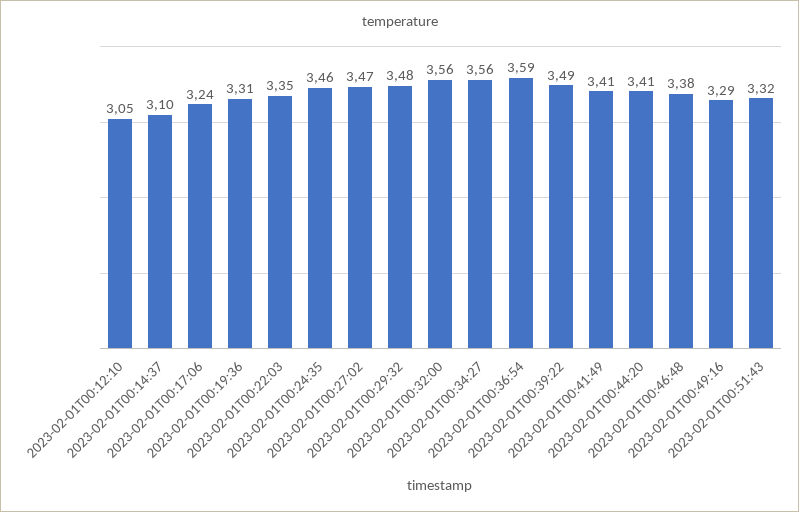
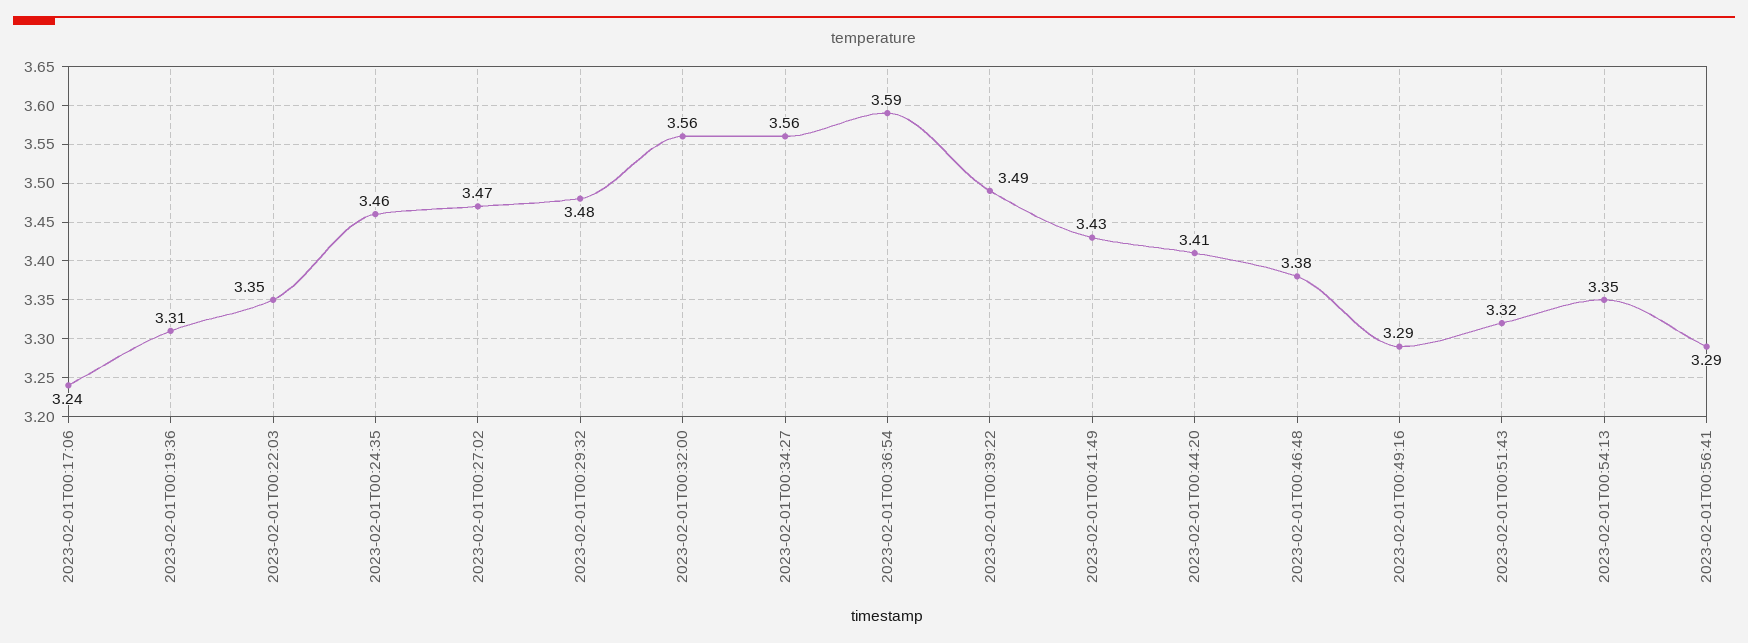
2023-02-01T00:12:10: 3.05 -> none
2023-02-01T00:14:37: 3.1 -> none
2023-02-01T00:41:49: 3.41 -> 3.43
2023-02-01T00:54:13: none -> 3.35
2023-02-01T00:56:41: none -> 3.29

